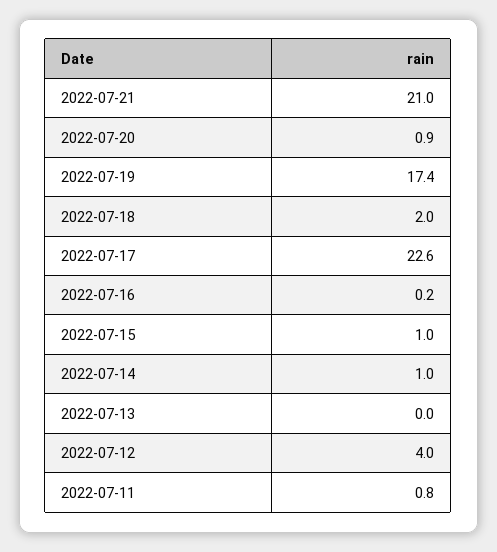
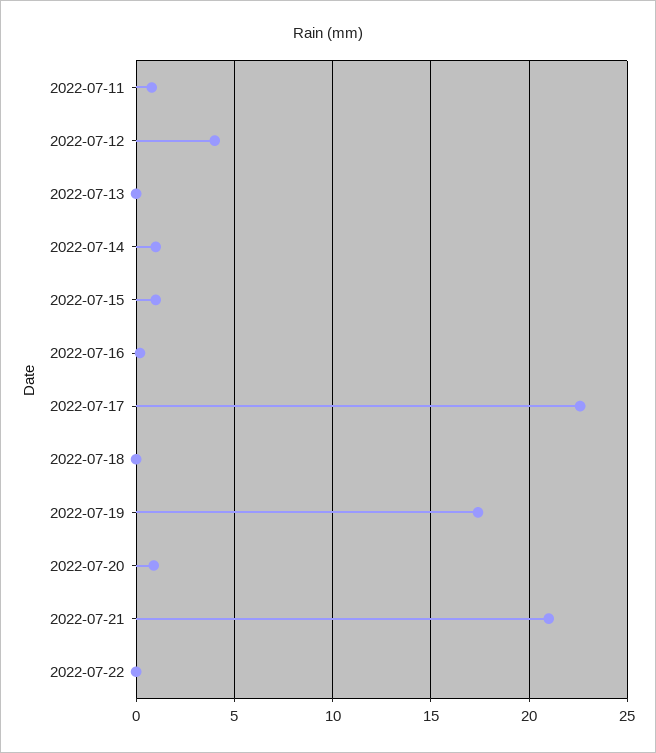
2022-07-18: 2 -> 0
2022-07-22: none -> 0

